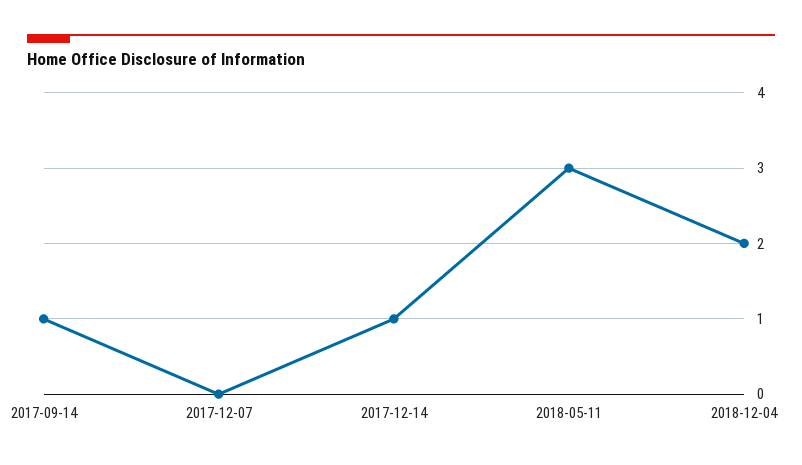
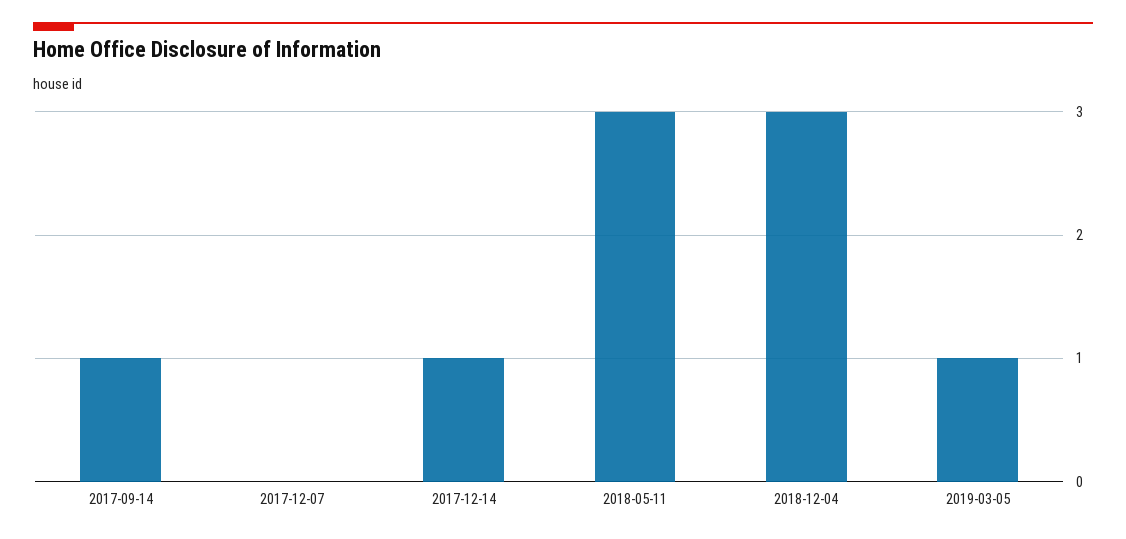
2018-12-04: 2 -> 3
2019-03-05: none -> 1

